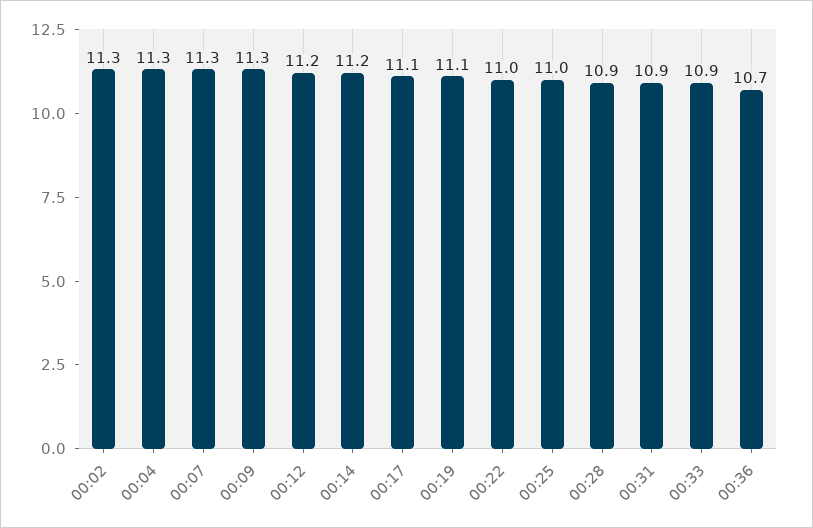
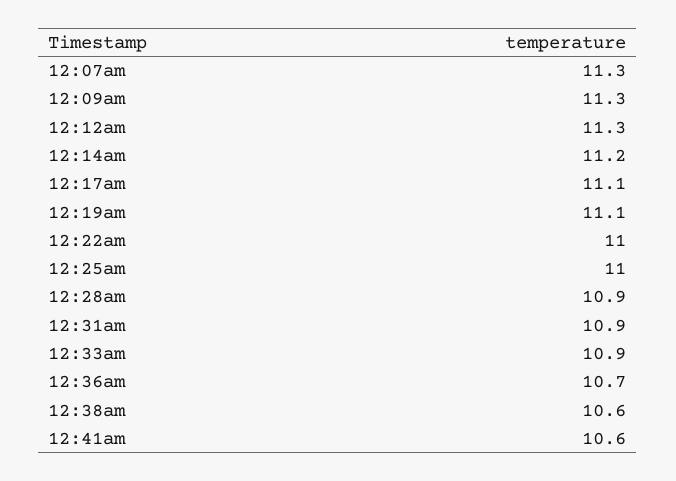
00:02: 11.3 -> none
00:04: 11.3 -> none
00:12: 11.2 -> 11.3
12:38am: none -> 10.6
12:41am: none -> 10.6

